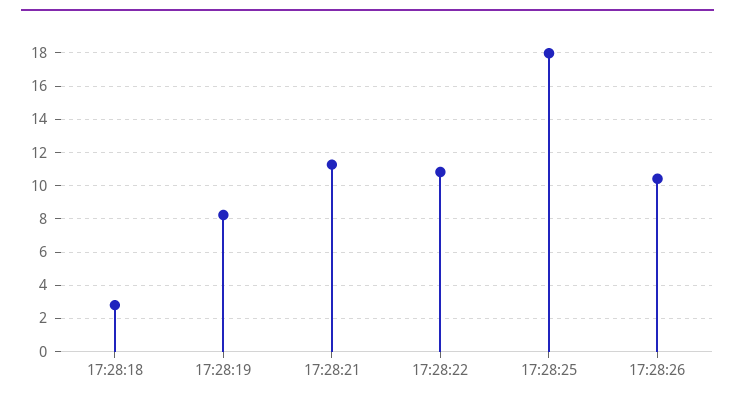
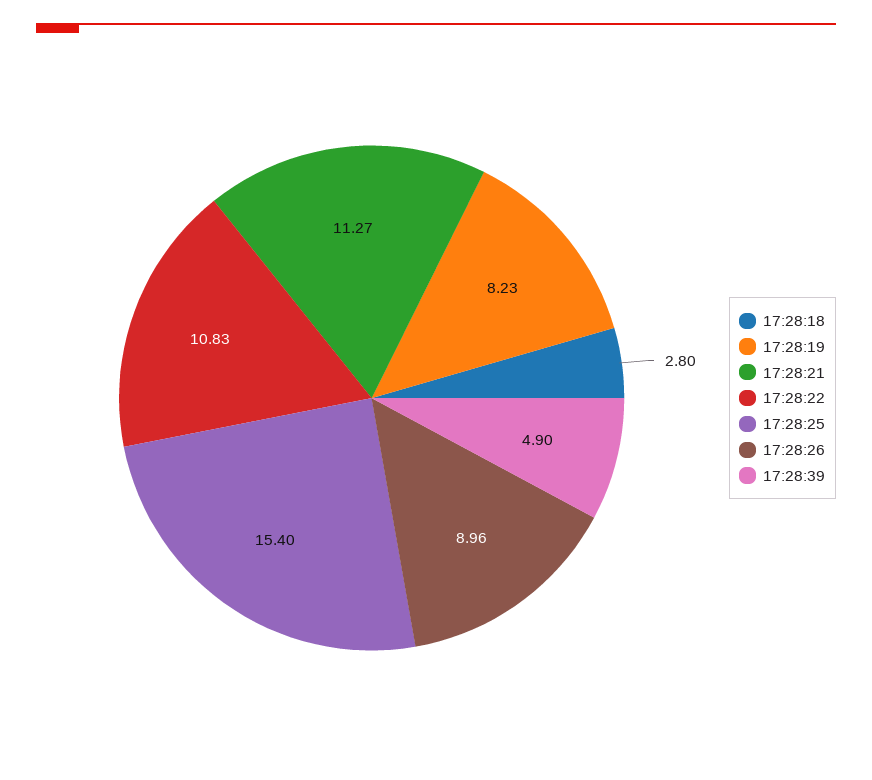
17:28:25: 18 -> 15.4
17:28:26: 10.5 -> 8.96
17:28:39: none -> 4.9

